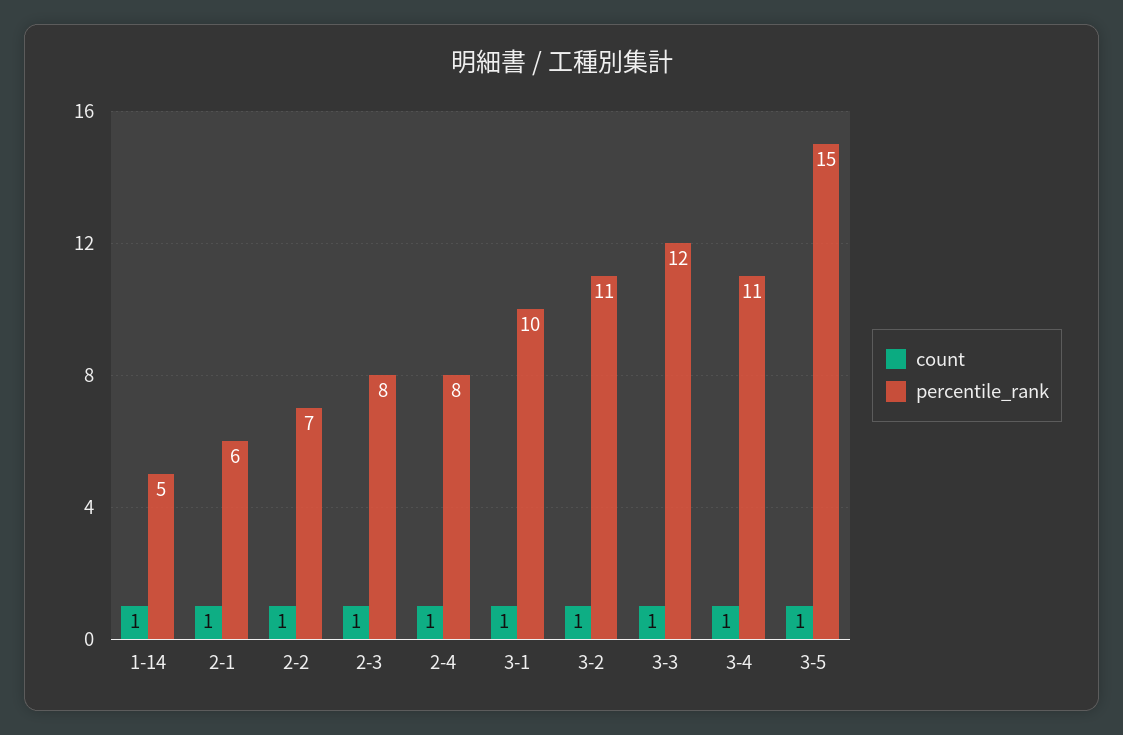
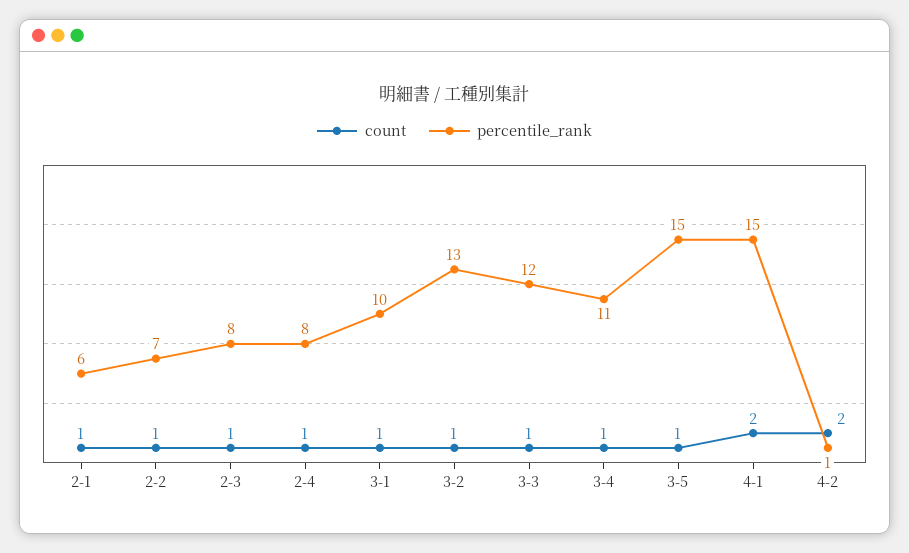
count, 1-14: 1 -> none
percentile_rank, 1-14: 5 -> none
percentile_rank, 3-2: 11 -> 13
count, 4-1: none -> 2
percentile_rank, 4-1: none -> 15
count, 4-2: none -> 2
percentile_rank, 4-2: none -> 1

